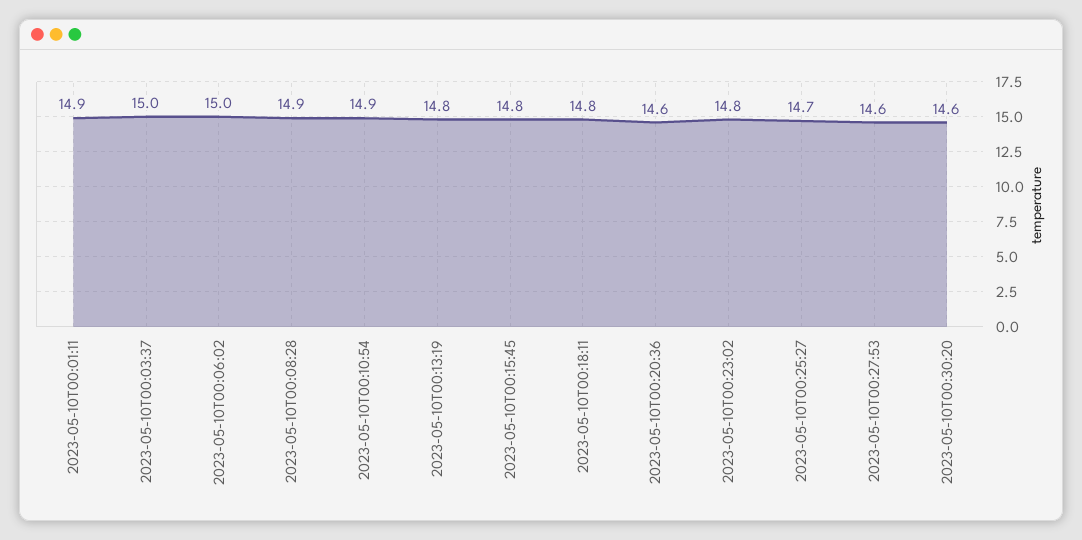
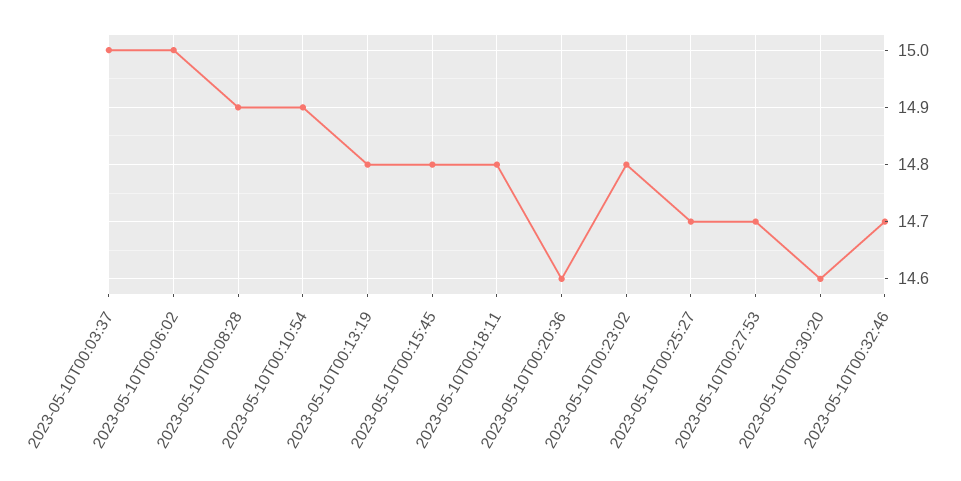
2023-05-10T00:01:11: 14.9 -> none
2023-05-10T00:27:53: 14.6 -> 14.7
2023-05-10T00:32:46: none -> 14.7

